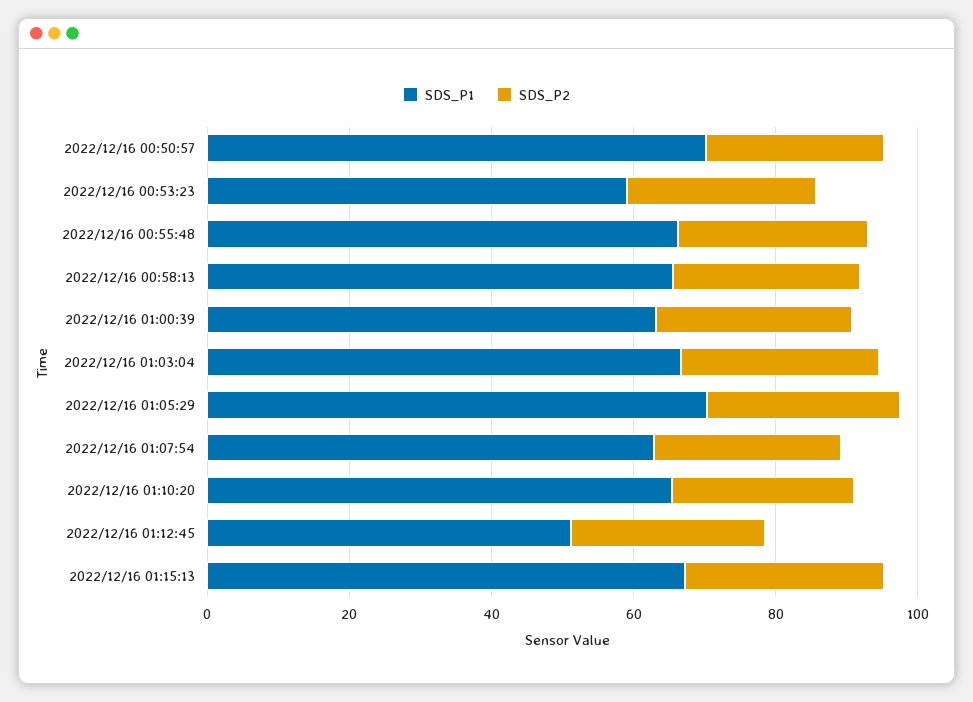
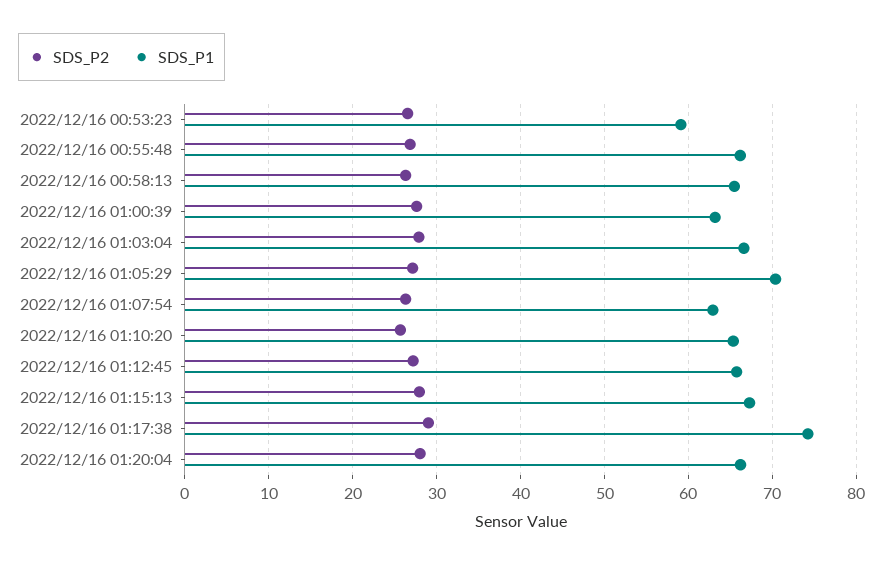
SDS_P1, 2022/12/16 00:50:57: 70 -> none
SDS_P2, 2022/12/16 00:50:57: 25 -> none
SDS_P1, 2022/12/16 01:12:45: 50 -> 66
SDS_P2, 2022/12/16 01:17:38: none -> 29
SDS_P1, 2022/12/16 01:17:38: none -> 74
SDS_P2, 2022/12/16 01:20:04: none -> 28
SDS_P1, 2022/12/16 01:20:04: none -> 66

